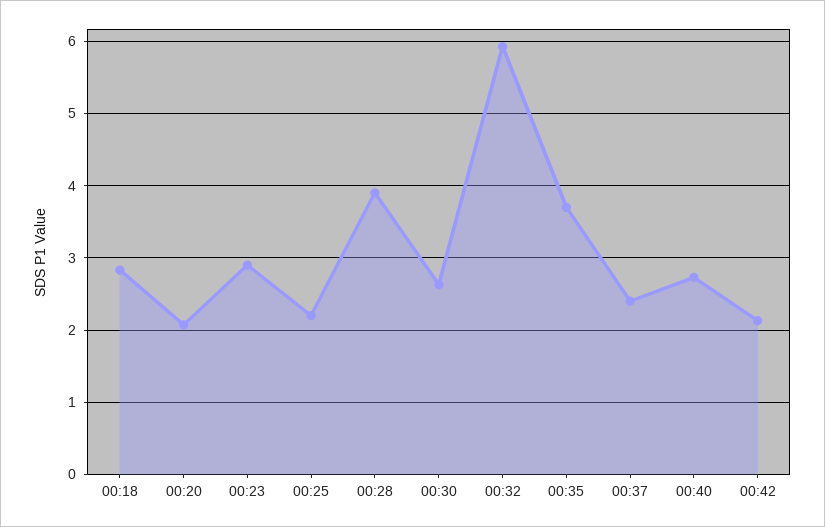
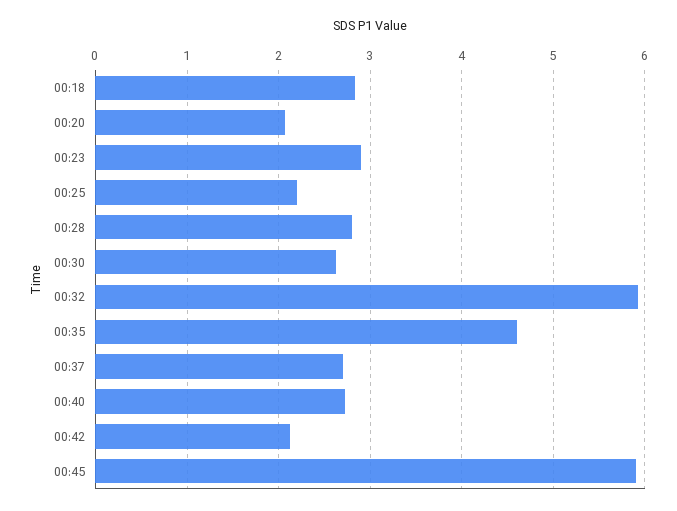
00:28: 3.9 -> 2.8
00:35: 3.7 -> 4.6
00:37: 2.4 -> 2.7
00:45: none -> 5.9

